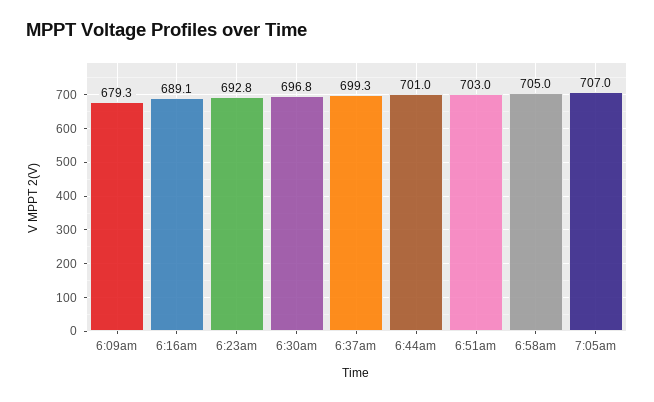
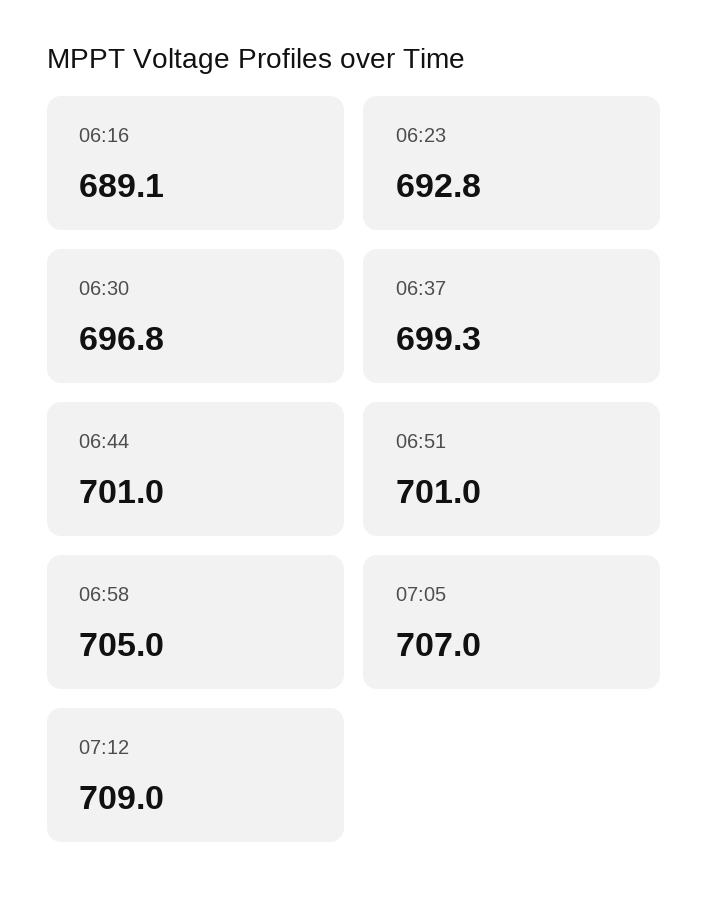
6:09am: 679.3 -> none
6:51am: 703 -> 701
07:12: none -> 709

